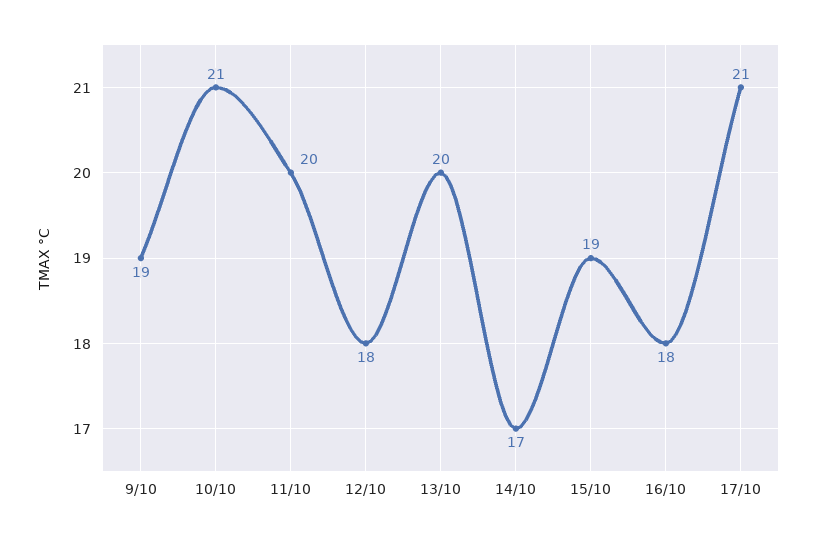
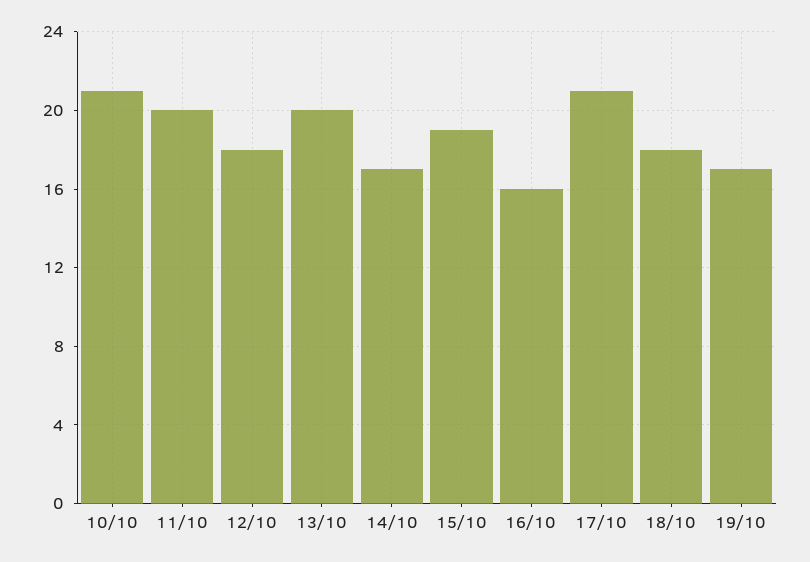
9/10: 19 -> none
16/10: 18 -> 16
18/10: none -> 18
19/10: none -> 17

